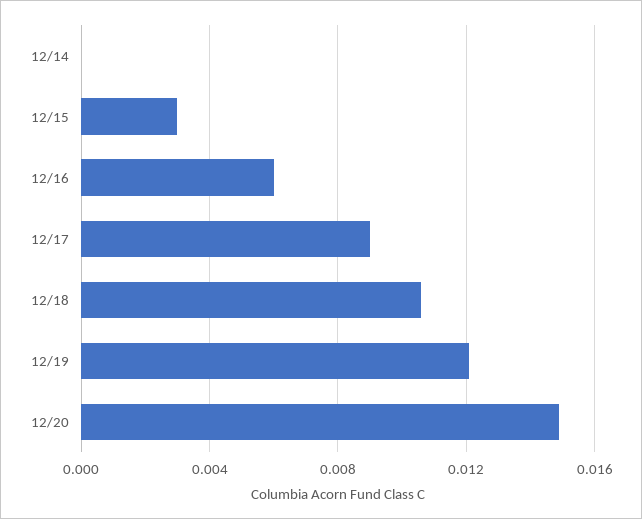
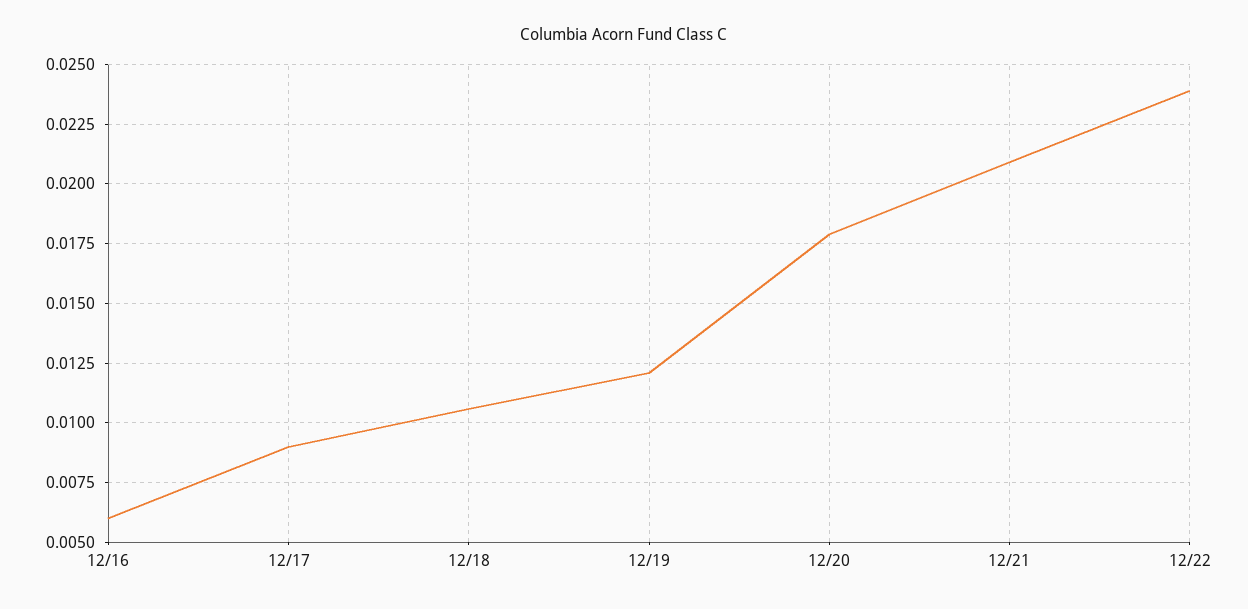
12/14: 0 -> none
12/15: 0.003 -> none
12/20: 0.015 -> 0.018
12/21: none -> 0.021
12/22: none -> 0.024

